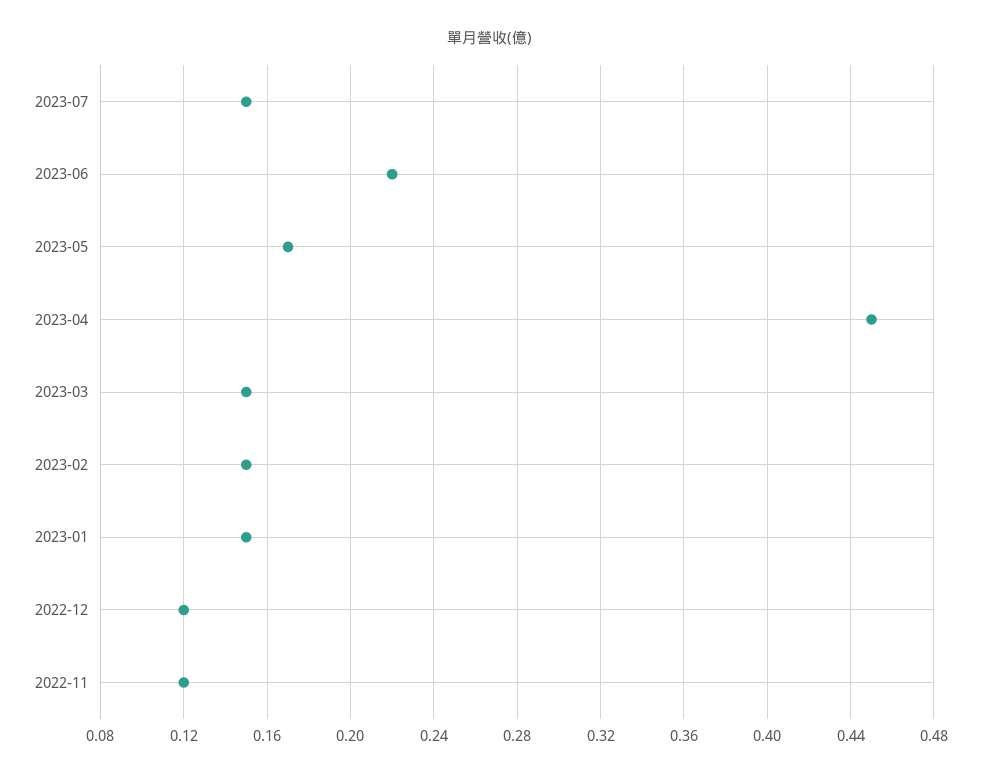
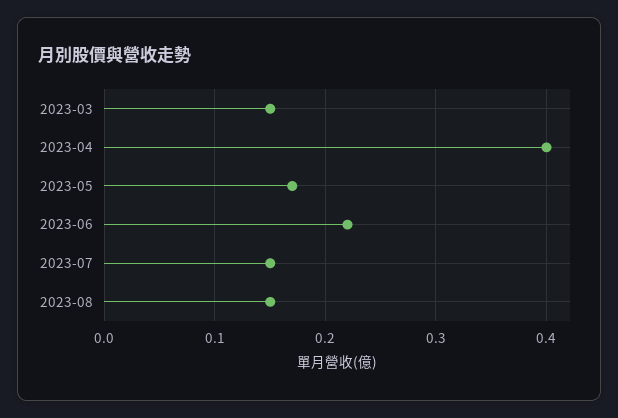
2023-04: 0.45 -> 0.4
2023-02: 0.15 -> none
2023-01: 0.15 -> none
2022-12: 0.12 -> none
2022-11: 0.12 -> none
2023-08: none -> 0.15

